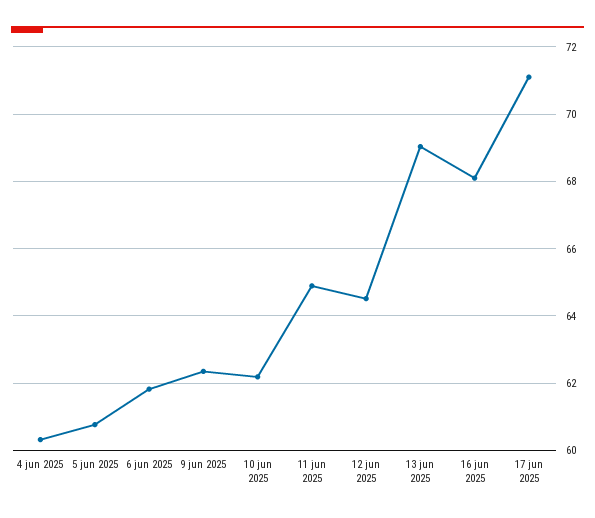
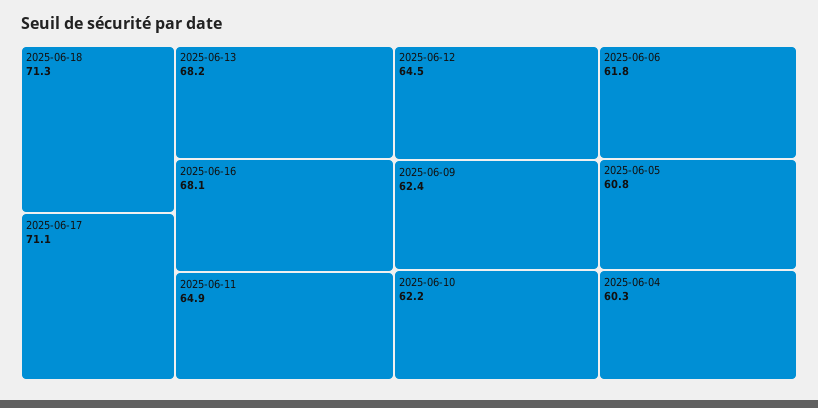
13 jun 2025: 69 -> 68.2
2025-06-18: none -> 71.3

